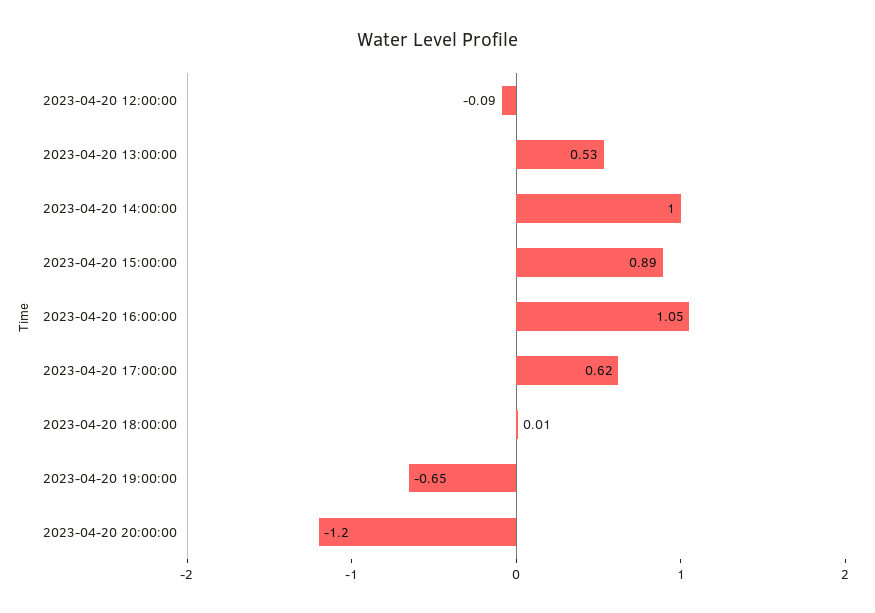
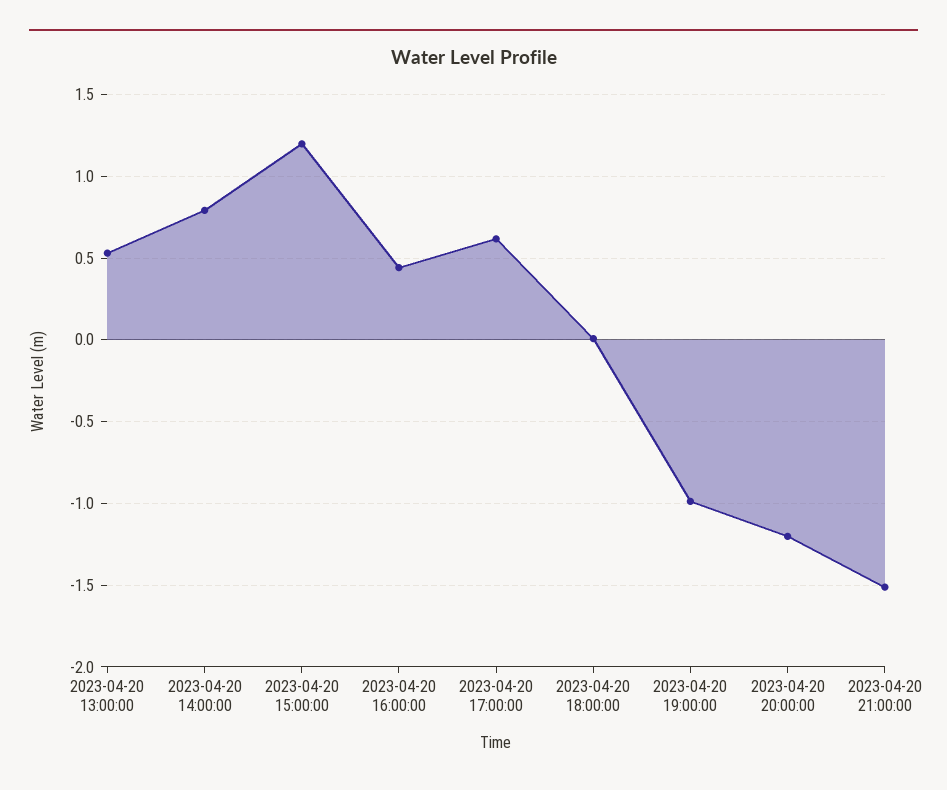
2023-04-20 12:00:00: -0.09 -> none
2023-04-20 14:00:00: 1 -> 0.8
2023-04-20 15:00:00: 0.89 -> 1.2
2023-04-20 16:00:00: 1.05 -> 0.45
2023-04-20 19:00:00: -0.65 -> -1
2023-04-20 21:00:00: none -> -1.5

